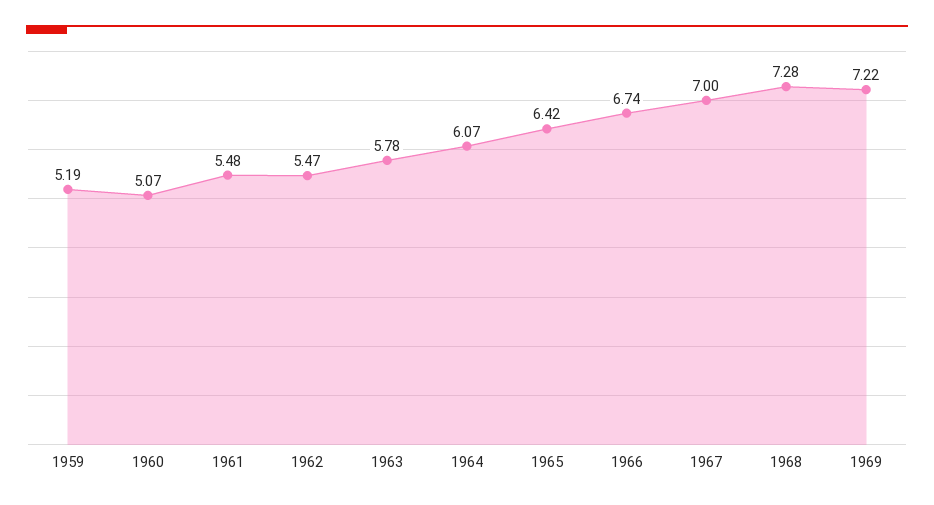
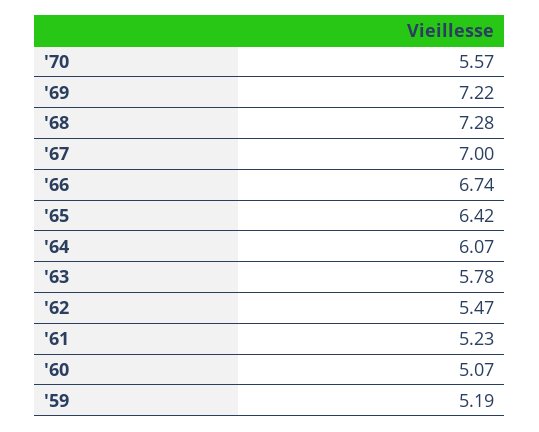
1961: 5.48 -> 5.23
'70: none -> 5.57

